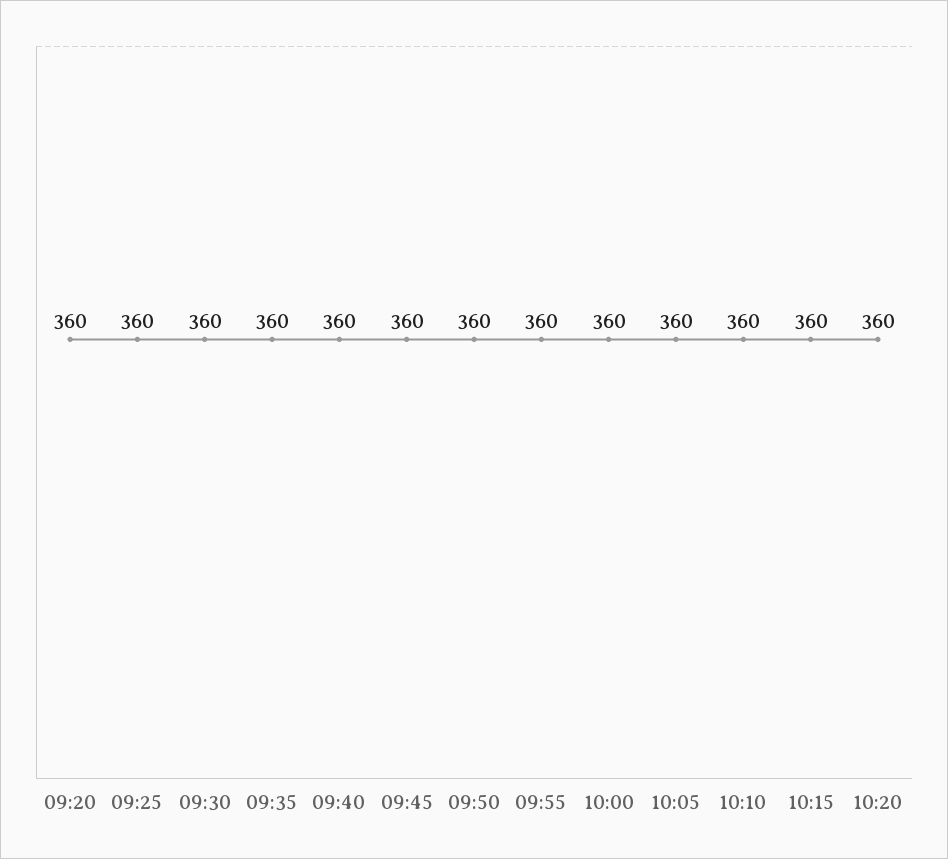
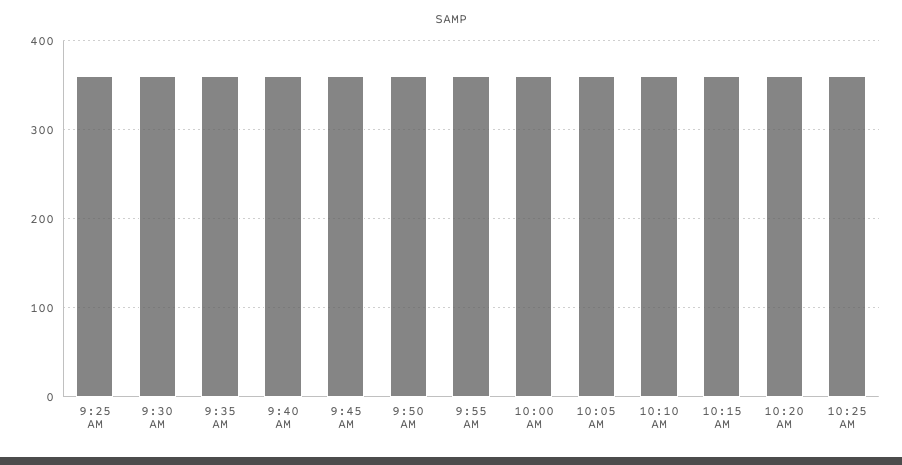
09:20: 360 -> none
10:25 AM: none -> 360

